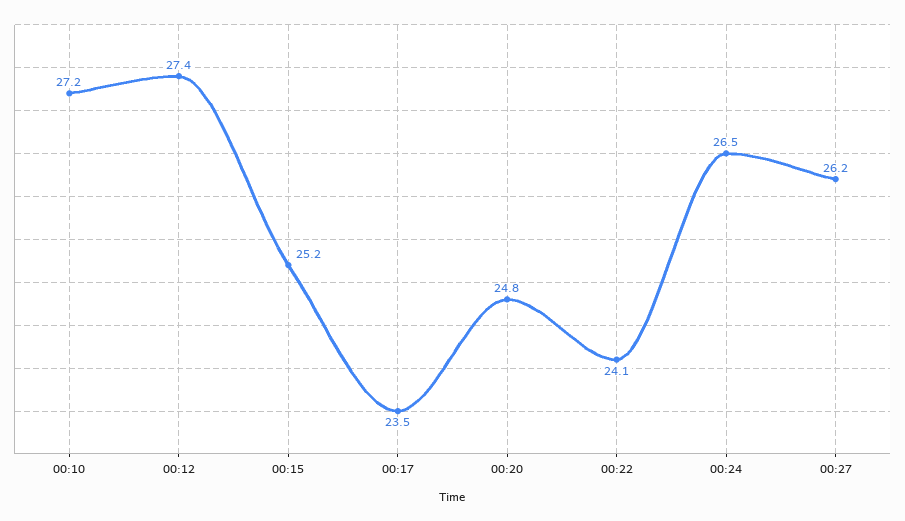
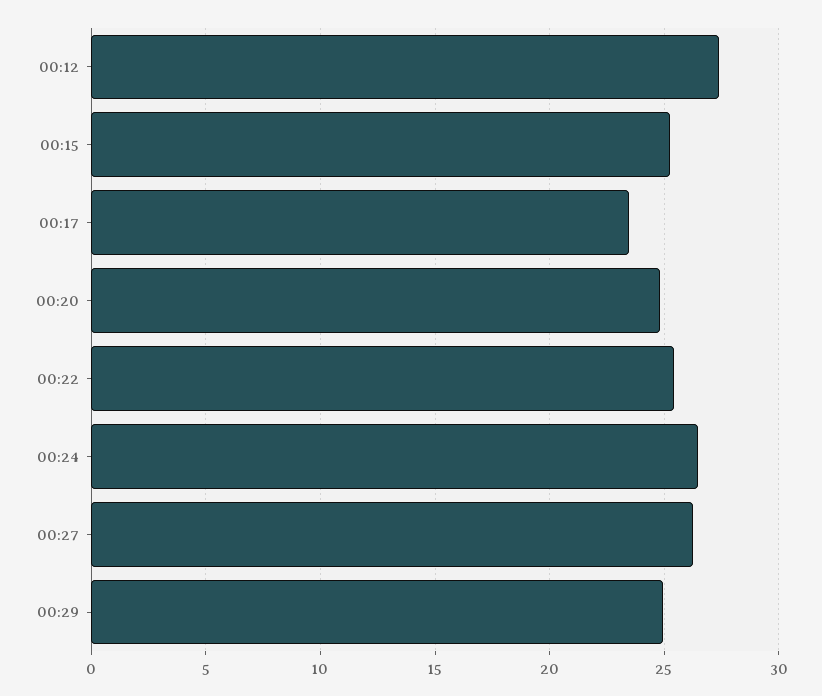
00:10: 27.2 -> none
00:22: 24.1 -> 25.5
00:29: none -> 25

